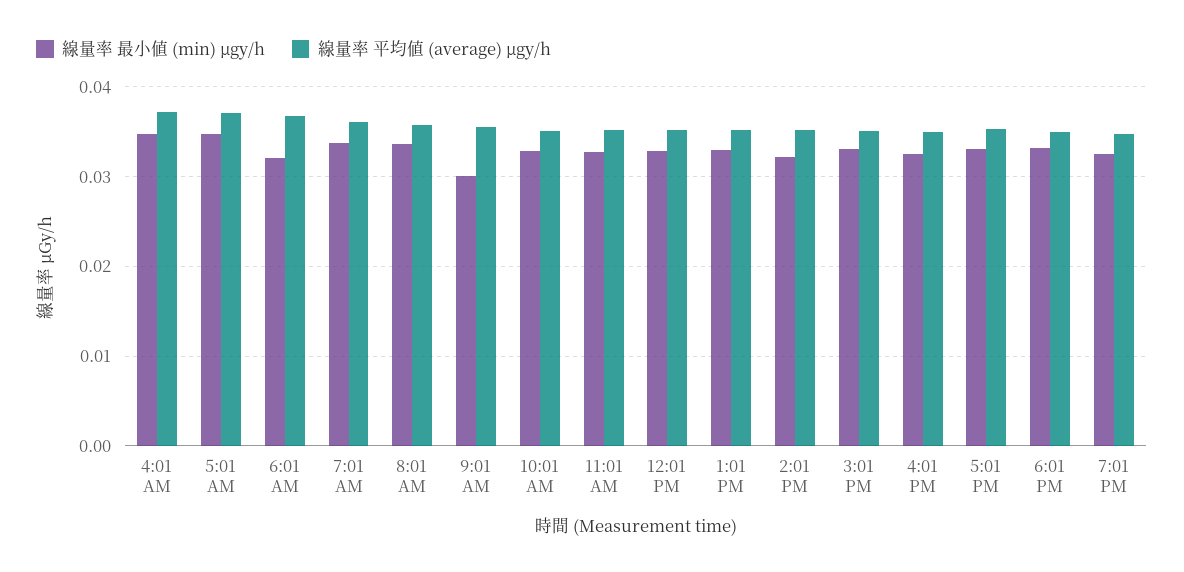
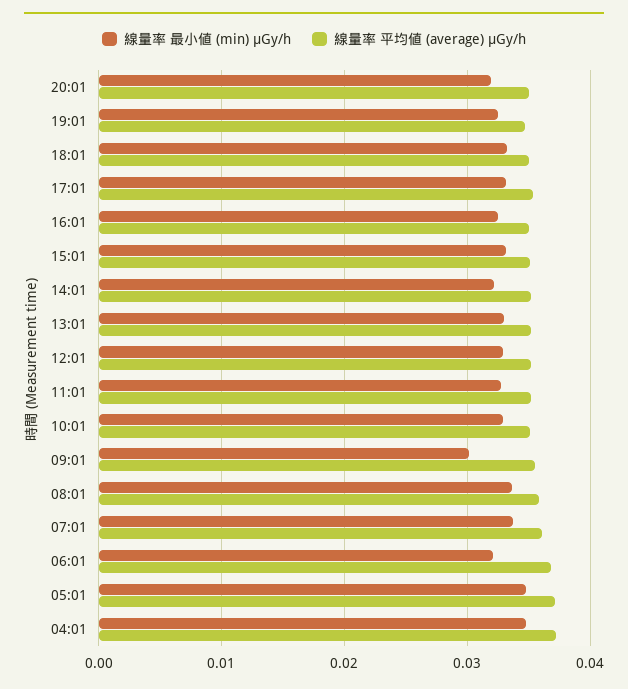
線量率 最小値 (min) μgy/h, 20:01: none -> 0.032
線量率 平均値 (average) μgy/h, 20:01: none -> 0.035

